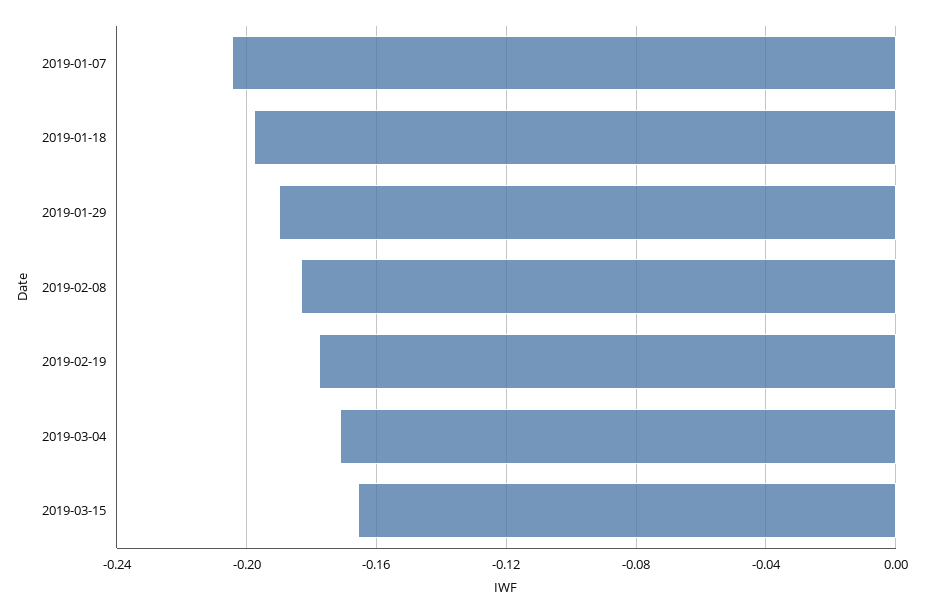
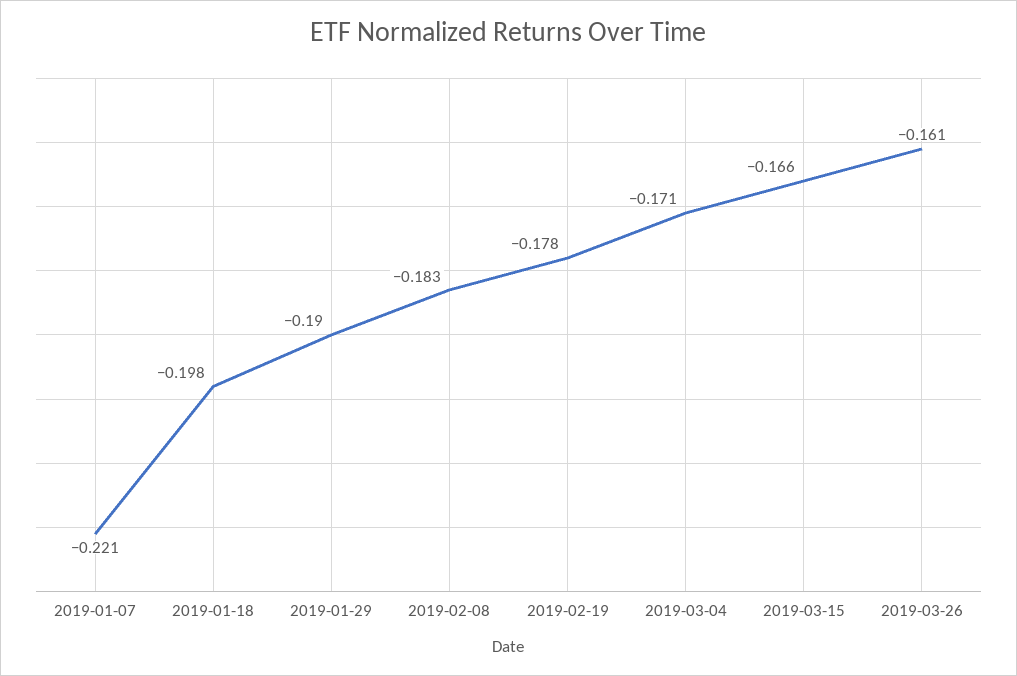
2019-01-07: -0.205 -> -0.221
2019-03-26: none -> -0.161

